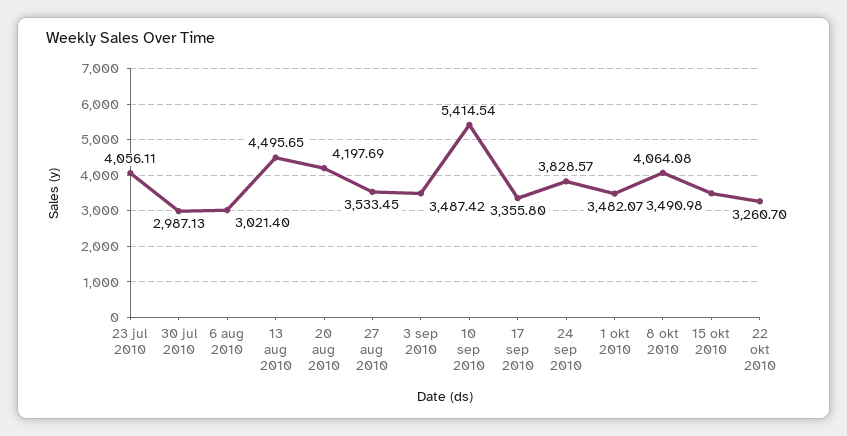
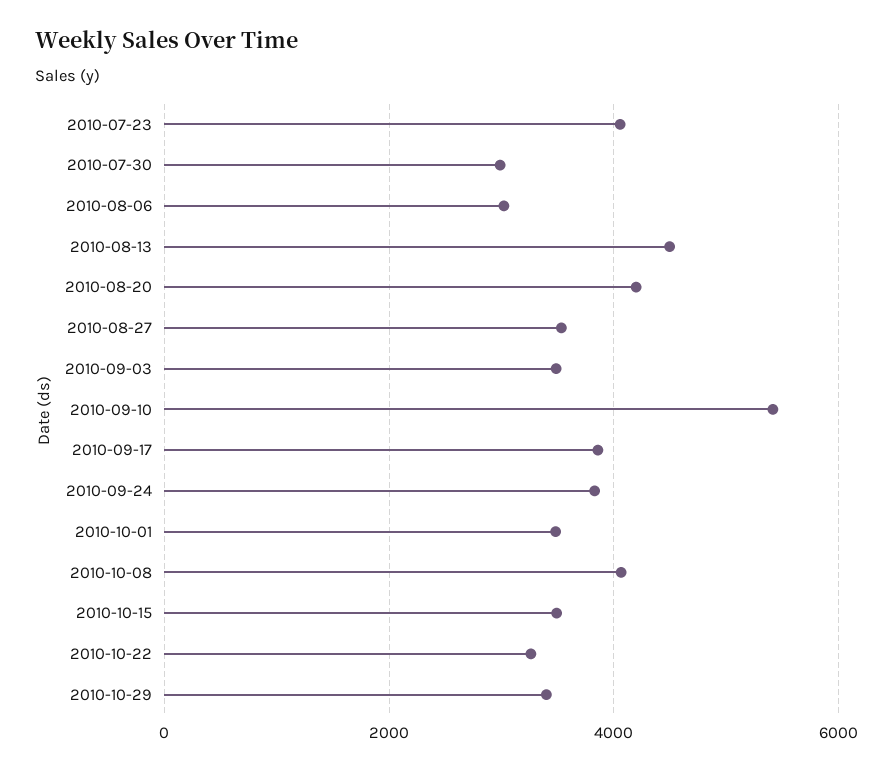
17 sep 2010: 3355.8 -> 3800
2010-10-29: none -> 3400

